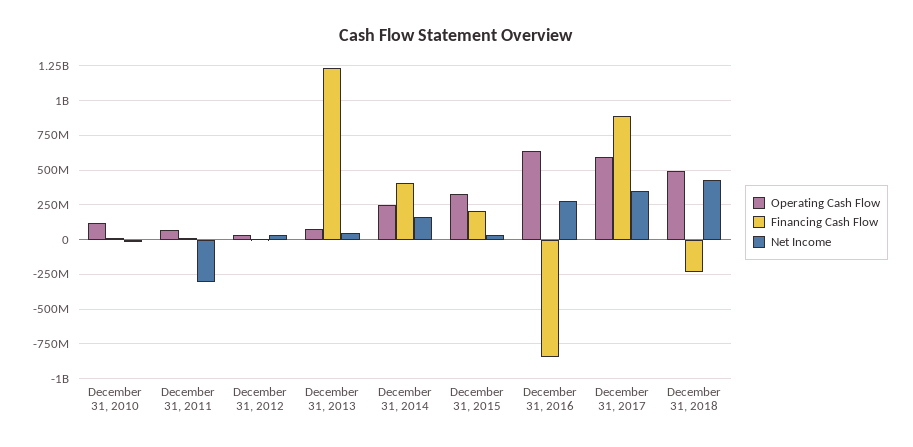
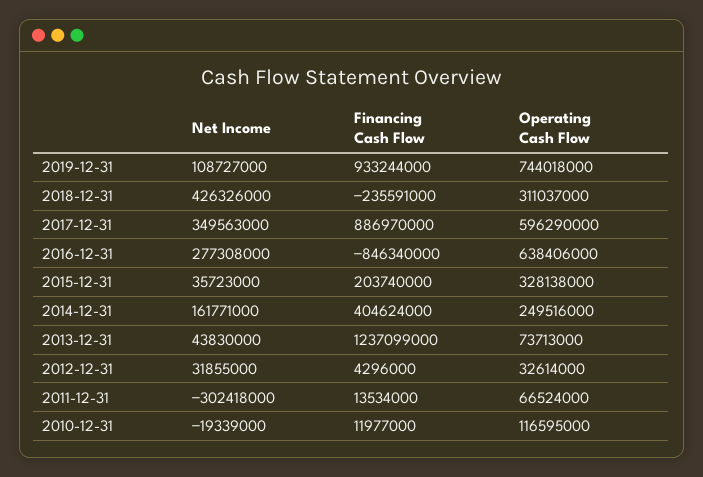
Operating Cash Flow, December 31, 2018: 500000000 -> 311037000
Net Income, 2019-12-31: none -> 108727000
Financing Cash Flow, 2019-12-31: none -> 933244000
Operating Cash Flow, 2019-12-31: none -> 744018000

